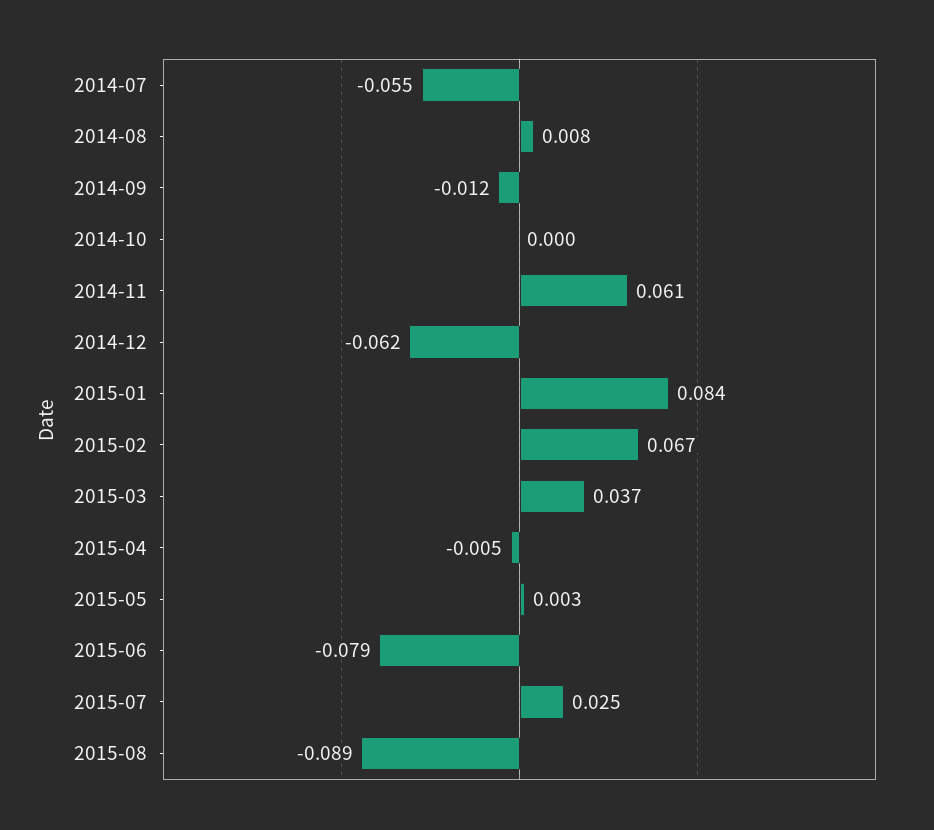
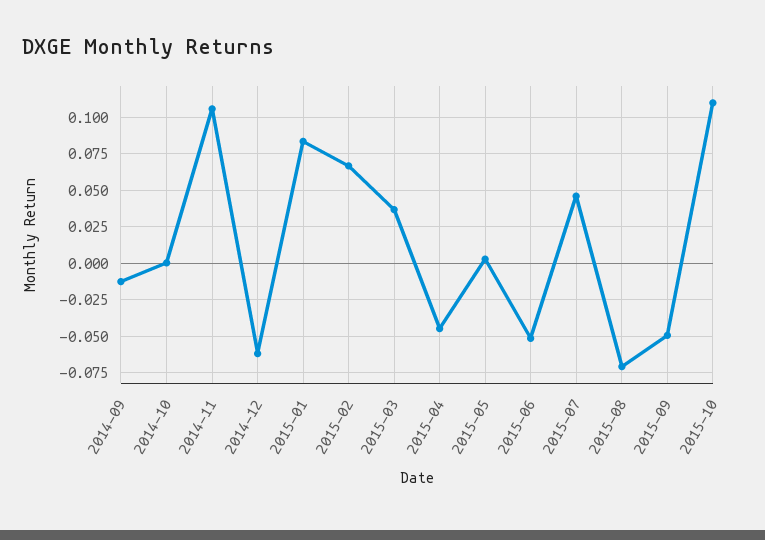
2014-07: -0.055 -> none
2014-08: 0.008 -> none
2014-11: 0.061 -> 0.105
2015-04: -0.005 -> -0.045
2015-06: -0.079 -> -0.05
2015-07: 0.025 -> 0.045
2015-08: -0.089 -> -0.07
2015-09: none -> -0.05
2015-10: none -> 0.11

